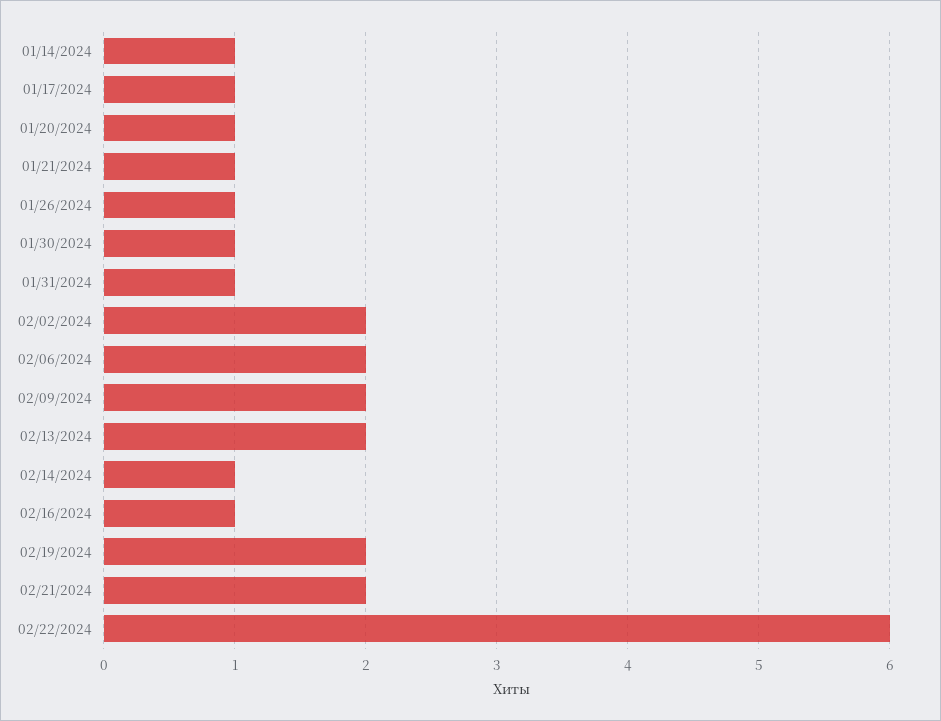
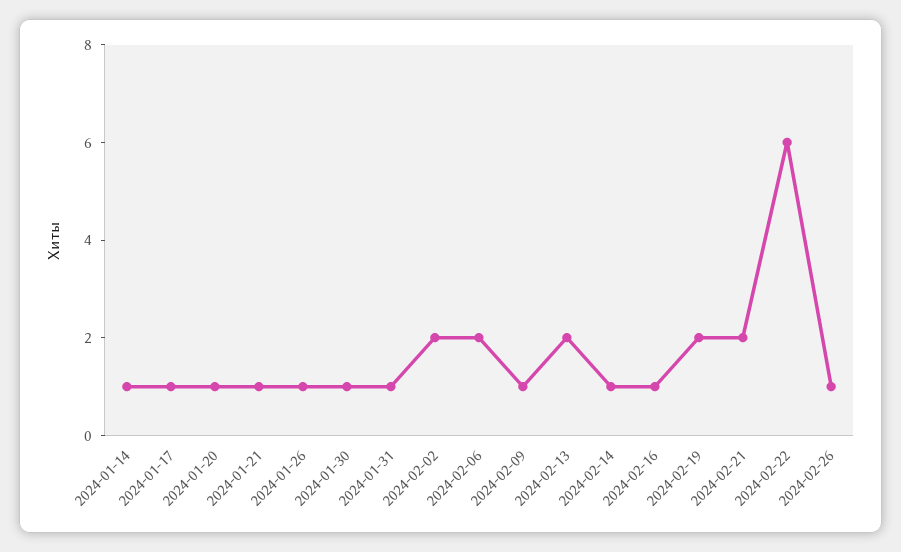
02/09/2024: 2 -> 1
2024-02-26: none -> 1

